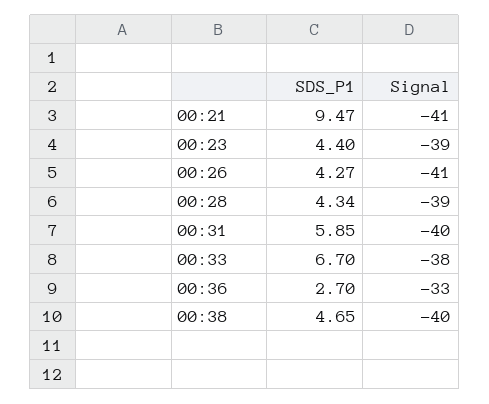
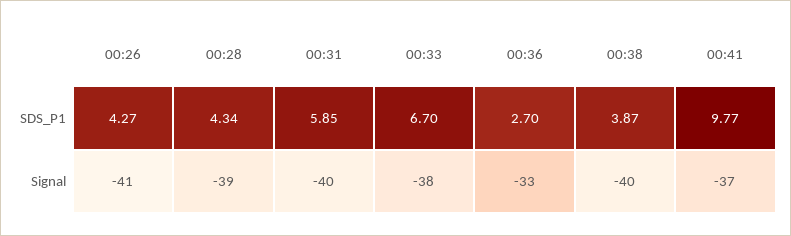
SDS_P1, 00:21: 9.47 -> none
Signal, 00:21: -41 -> none
SDS_P1, 00:23: 4.4 -> none
Signal, 00:23: -39 -> none
SDS_P1, 00:38: 4.65 -> 3.87
SDS_P1, 00:41: none -> 9.77
Signal, 00:41: none -> -37

